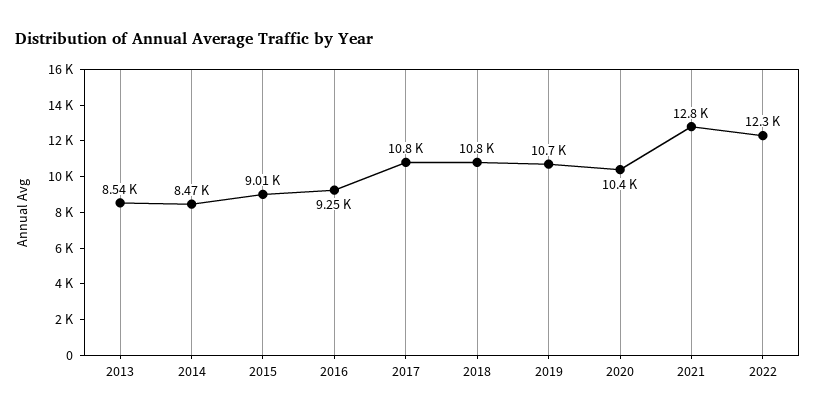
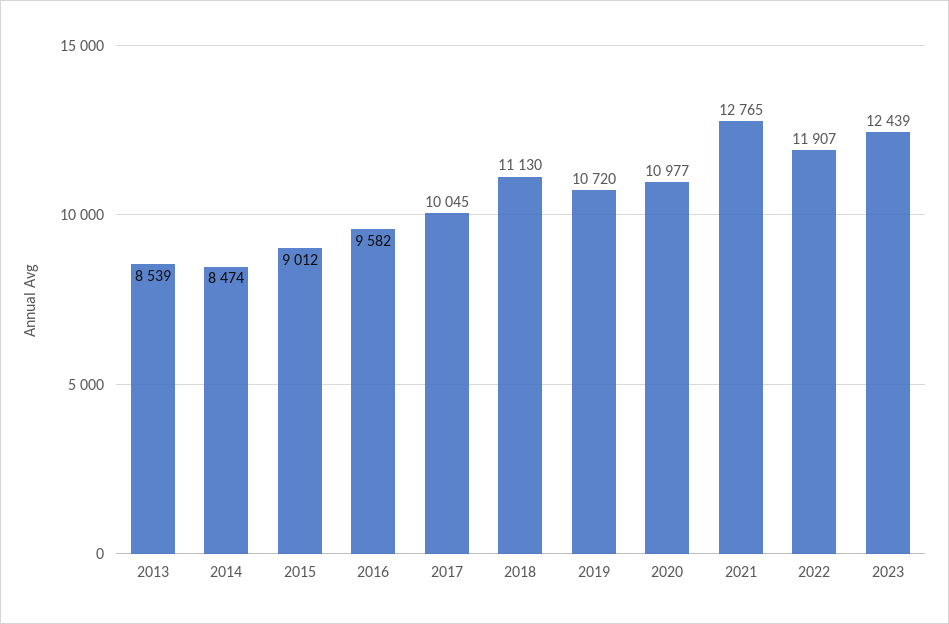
2016: 9250 -> 9582
2017: 10800 -> 10045
2018: 10800 -> 11130
2020: 10400 -> 10977
2022: 12300 -> 11907
2023: none -> 12439

